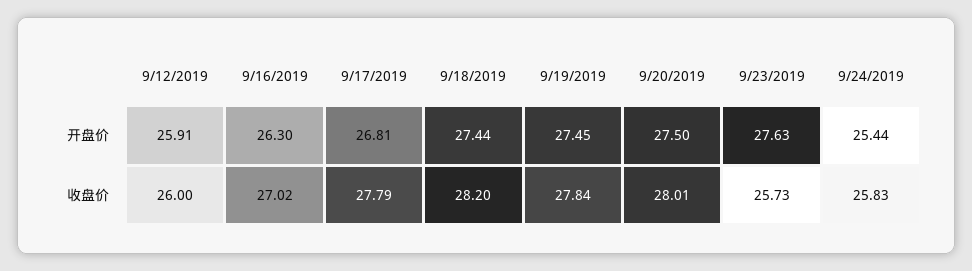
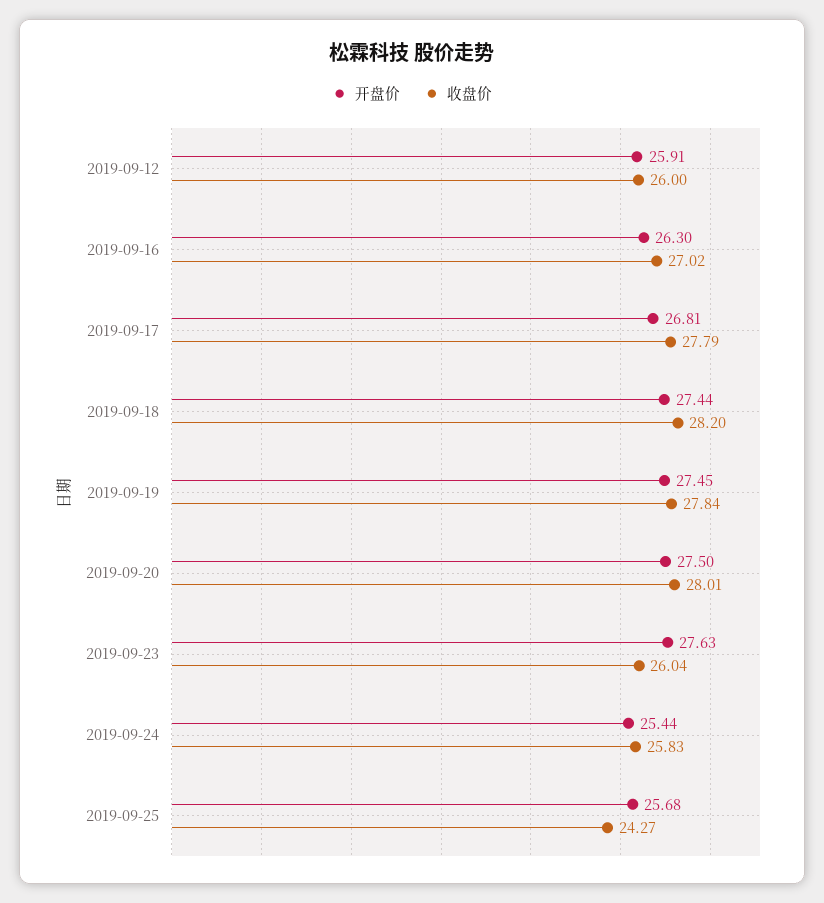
收盘价, 9/23/2019: 25.73 -> 26.04
开盘价, 2019-09-25: none -> 25.68
收盘价, 2019-09-25: none -> 24.27

